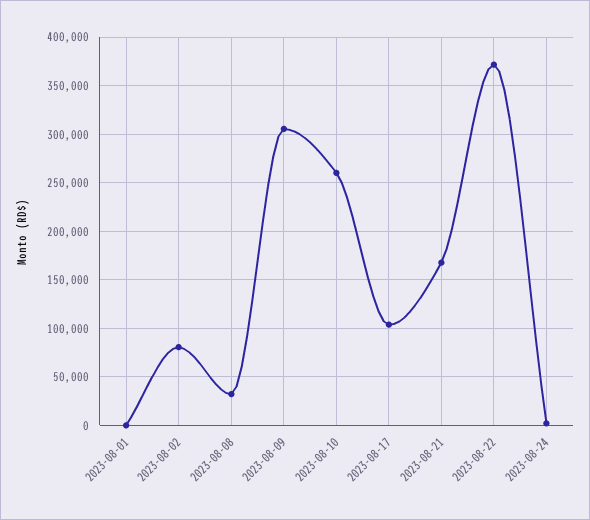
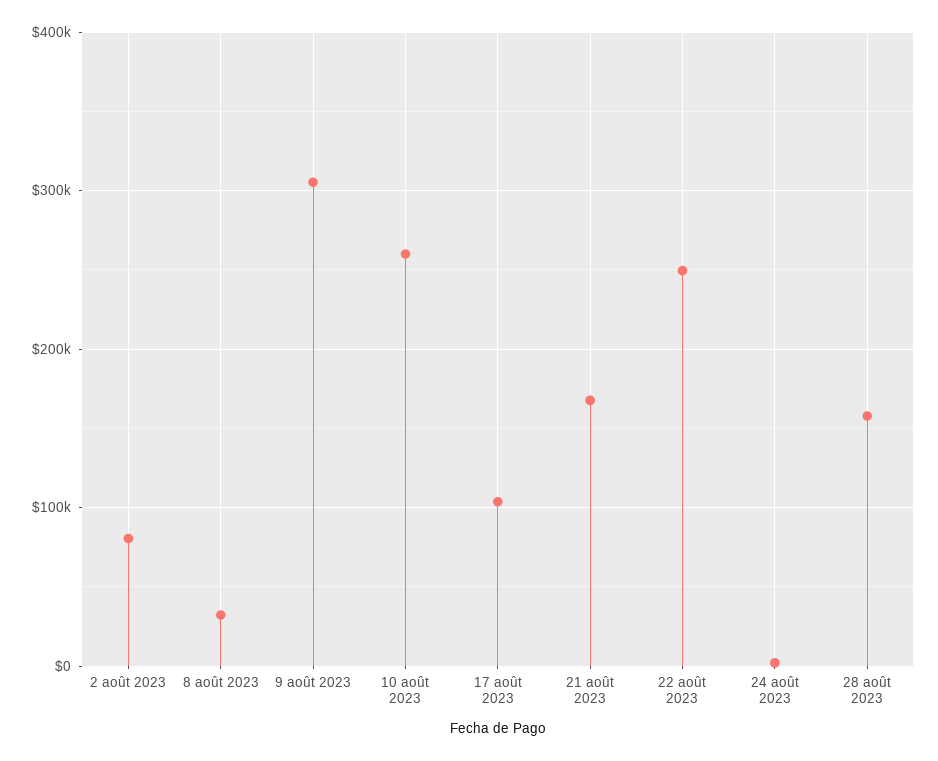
2023-08-01: 0 -> none
2023-08-22: 370000 -> 250000
28 août 2023: none -> 160000

